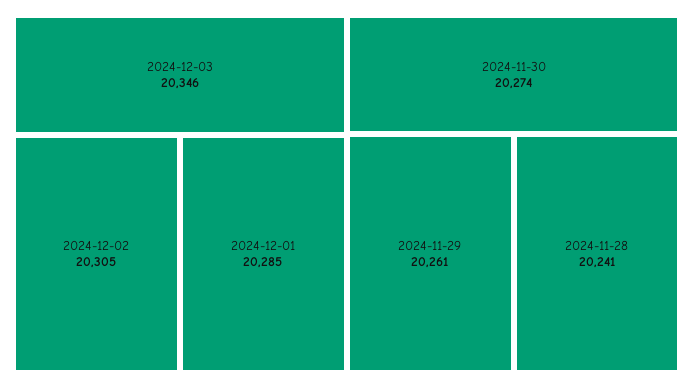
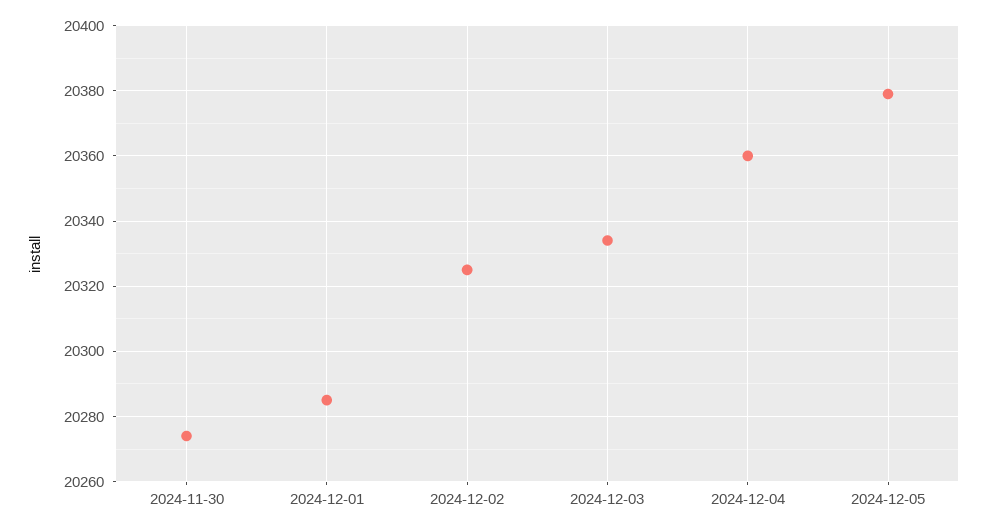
2024-12-03: 20346 -> 20335
2024-12-02: 20305 -> 20325
2024-11-29: 20261 -> none
2024-11-28: 20241 -> none
2024-12-04: none -> 20360
2024-12-05: none -> 20380

